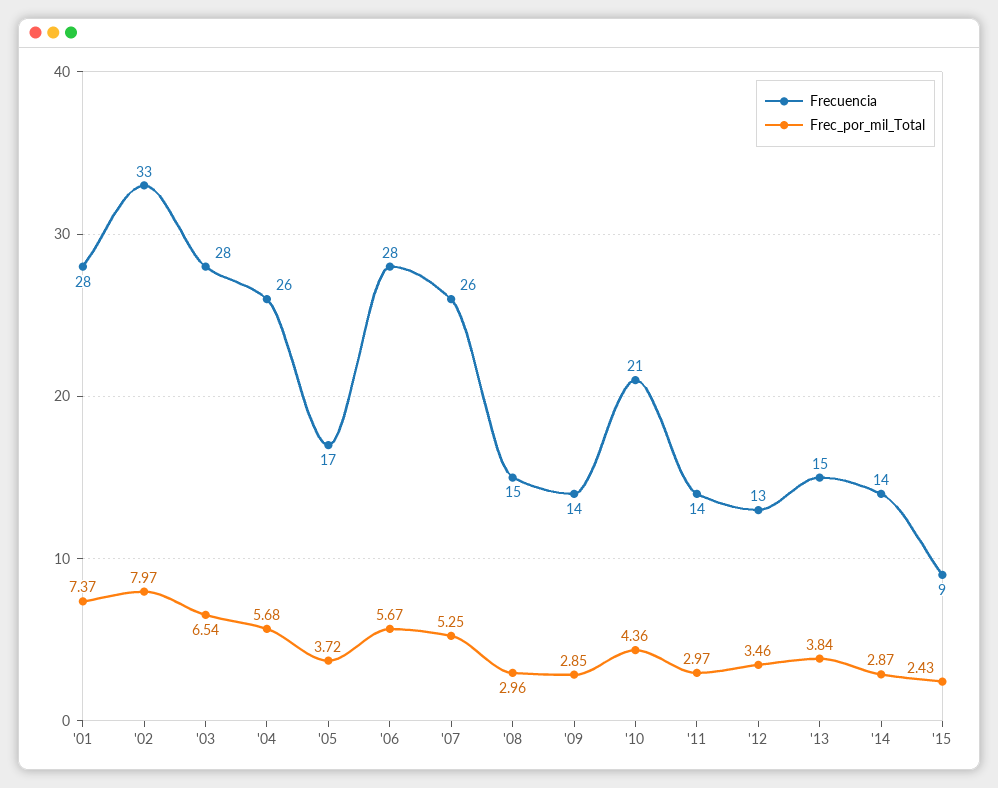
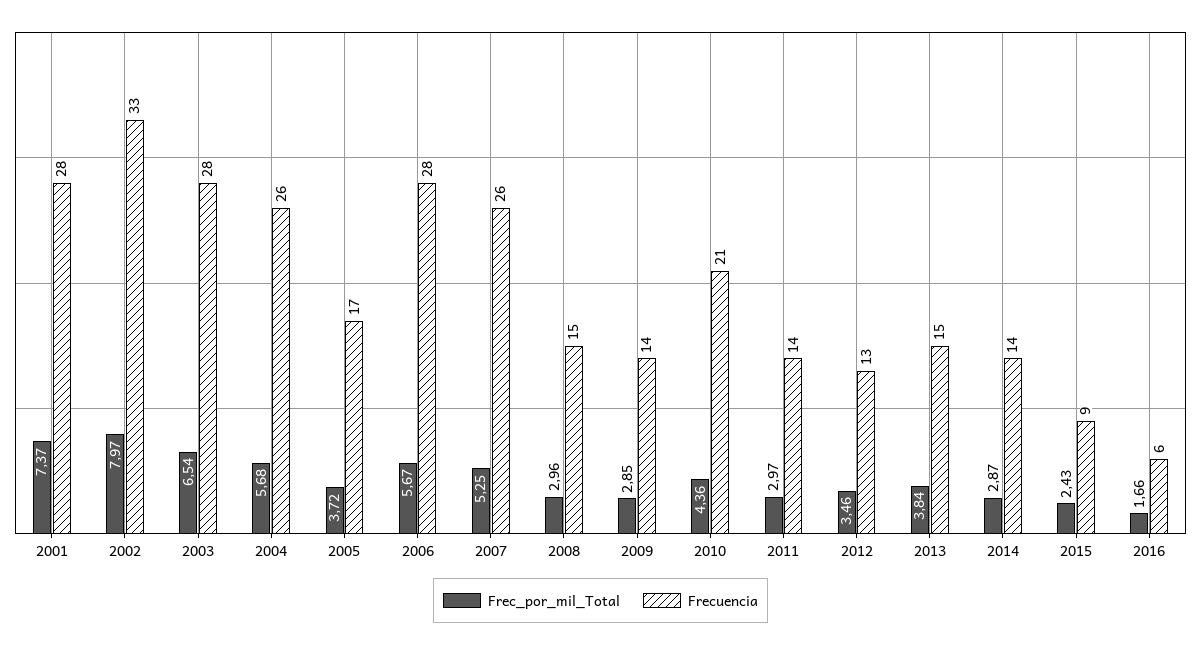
Frec_por_mil_Total, 2016: none -> 1.66
Frecuencia, 2016: none -> 6

